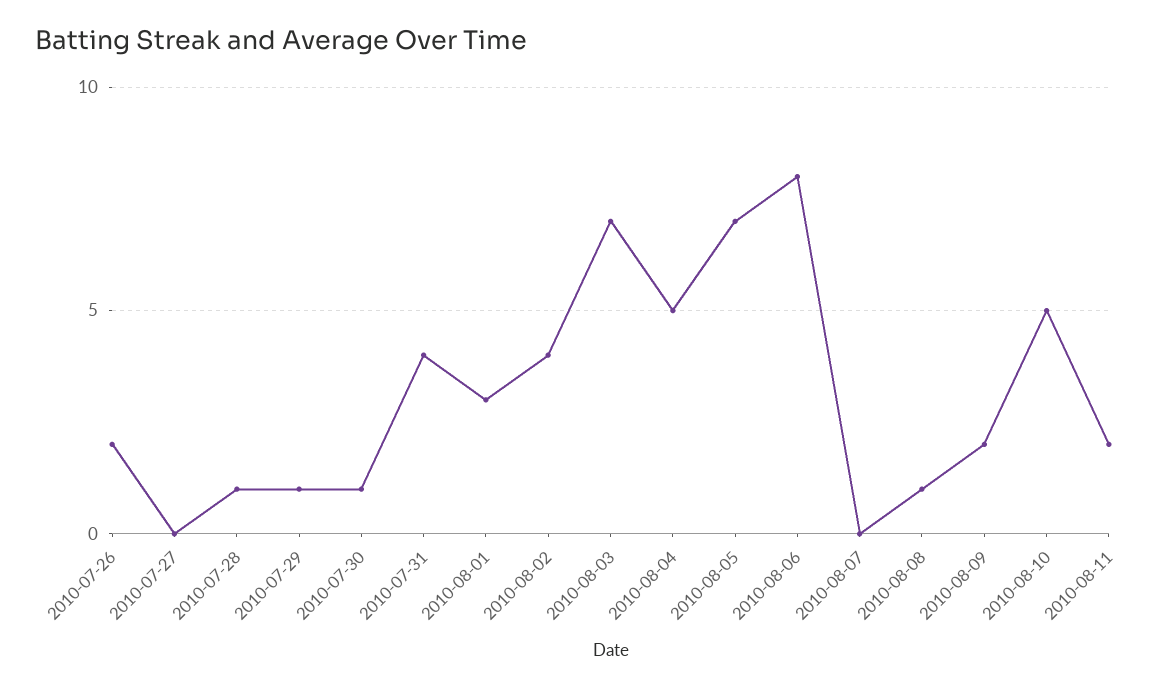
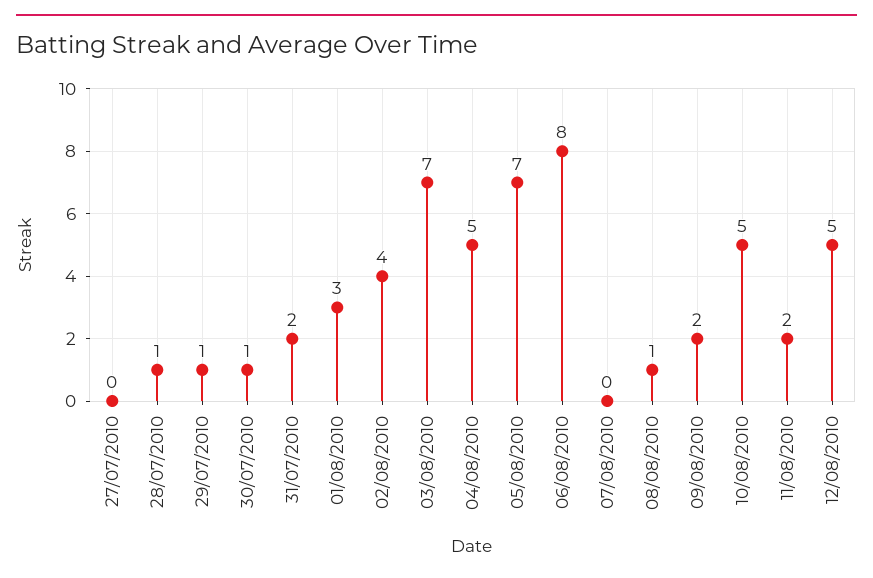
2010-07-26: 2 -> none
2010-07-31: 4 -> 2
12/08/2010: none -> 5

